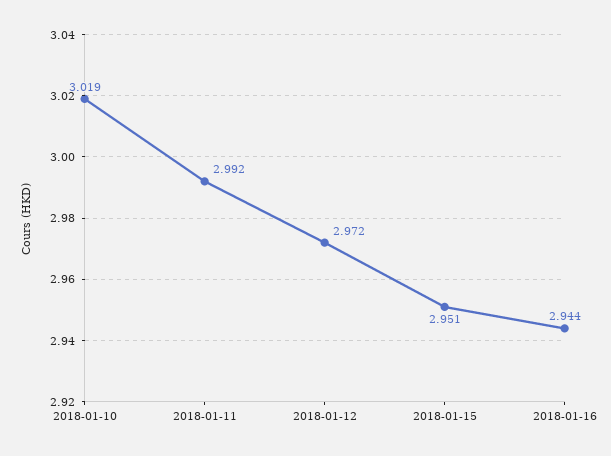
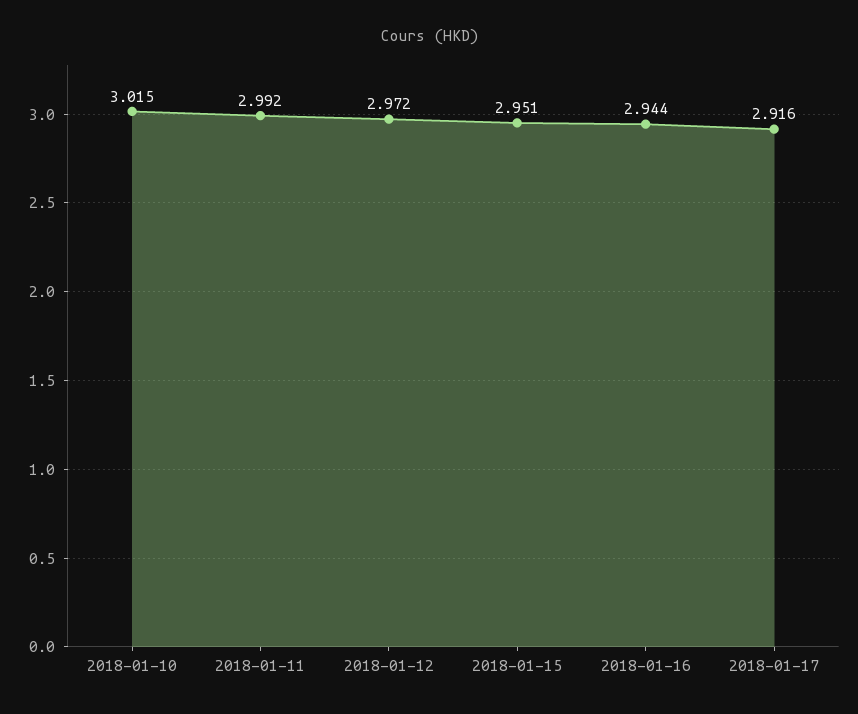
2018-01-10: 3.019 -> 3.015
2018-01-17: none -> 2.916

